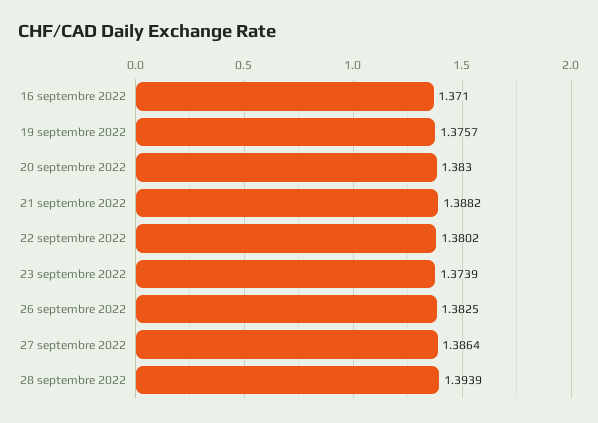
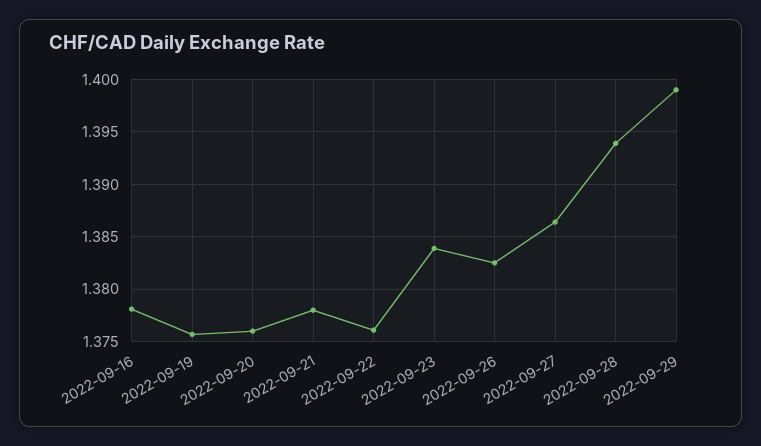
16 septembre 2022: 1.371 -> 1.378
20 septembre 2022: 1.383 -> 1.376
21 septembre 2022: 1.3882 -> 1.378
22 septembre 2022: 1.3802 -> 1.376
23 septembre 2022: 1.3739 -> 1.384
2022-09-29: none -> 1.399

